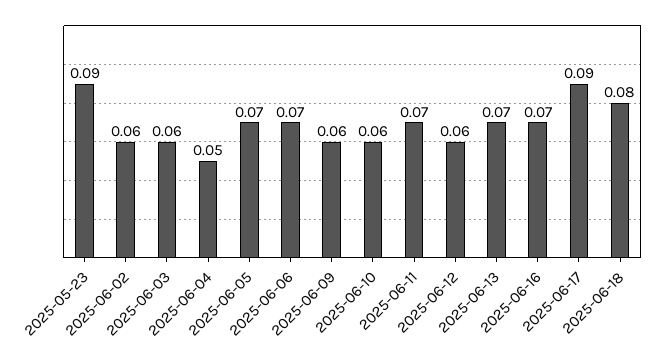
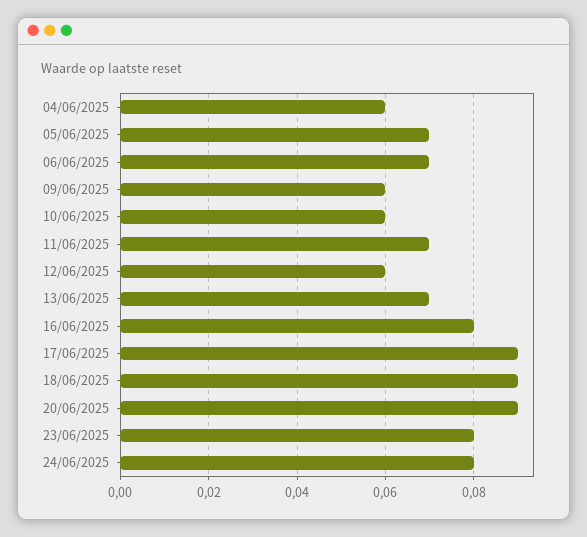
2025-05-23: 0.09 -> none
2025-06-02: 0.06 -> none
2025-06-03: 0.06 -> none
2025-06-04: 0.05 -> 0.06
2025-06-16: 0.07 -> 0.08
2025-06-18: 0.08 -> 0.09
20/06/2025: none -> 0.09
23/06/2025: none -> 0.08
24/06/2025: none -> 0.08

